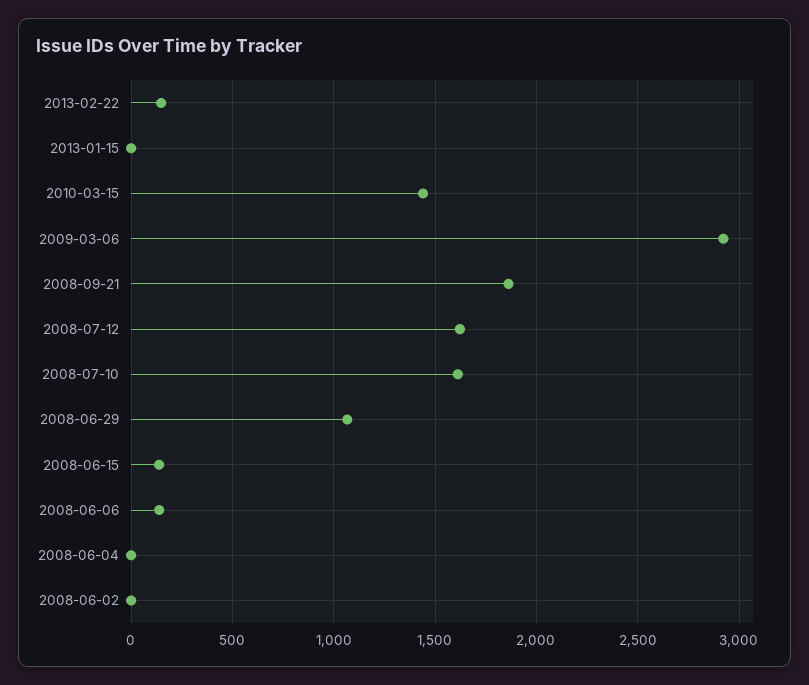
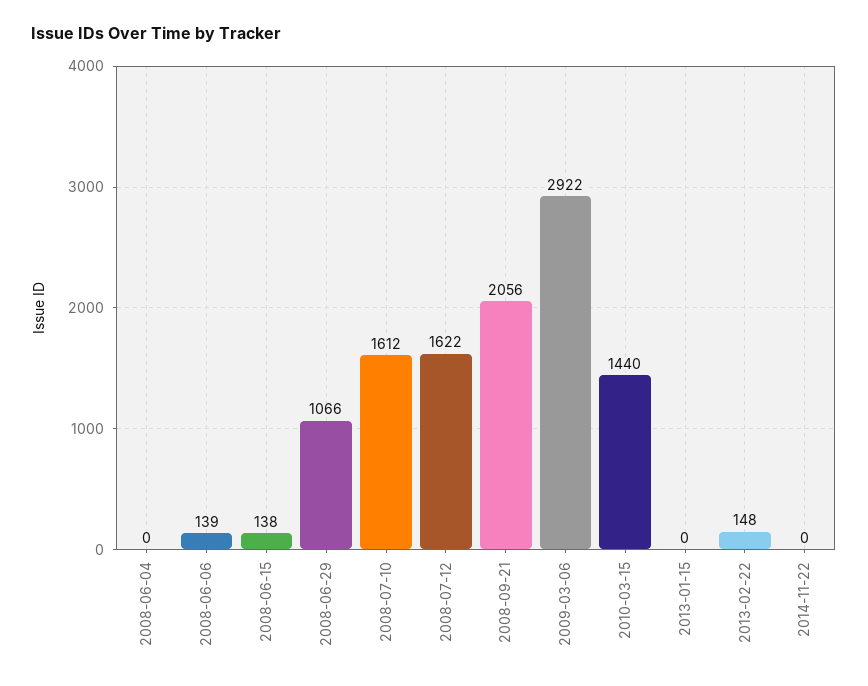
2008-09-21: 1850 -> 2056
2008-06-02: 0 -> none
2014-11-22: none -> 0

